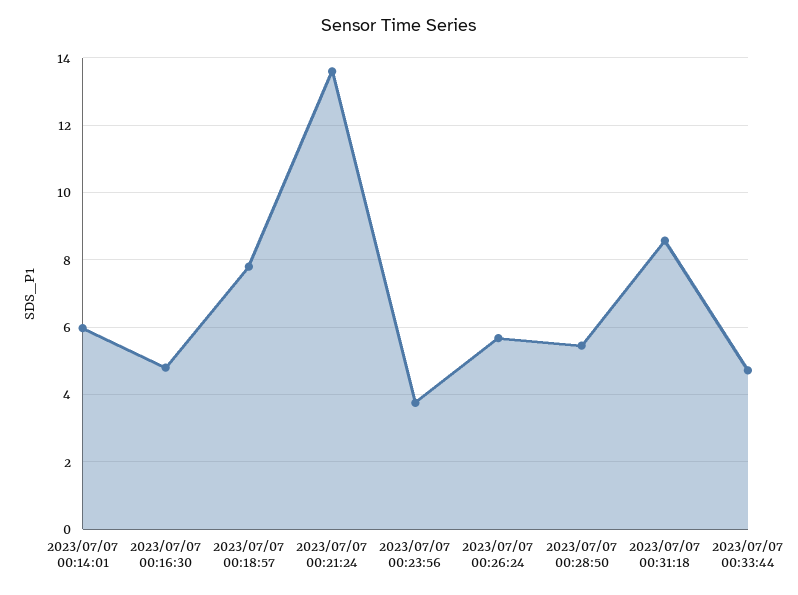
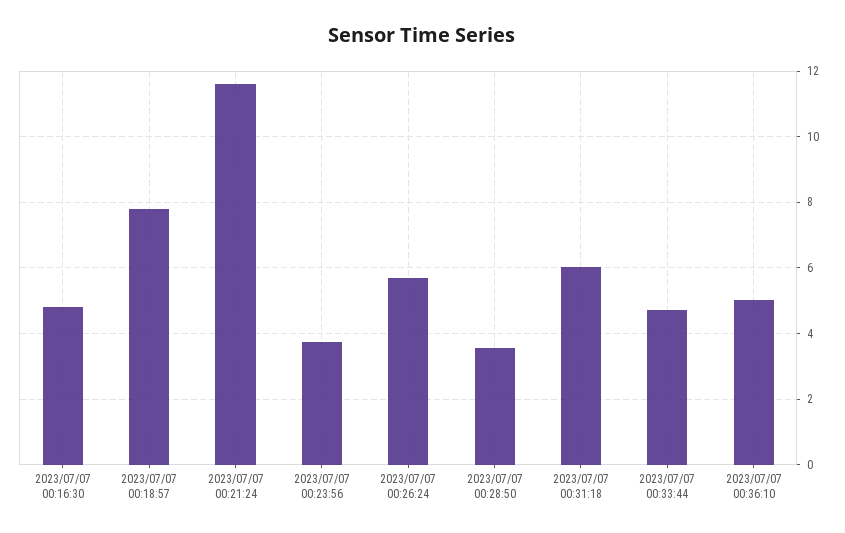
2023/07/07 00:14:01: 6 -> none
2023/07/07 00:21:24: 13.6 -> 11.6
2023/07/07 00:28:50: 5.4 -> 3.6
2023/07/07 00:31:18: 8.6 -> 6
2023/07/07 00:36:10: none -> 5

